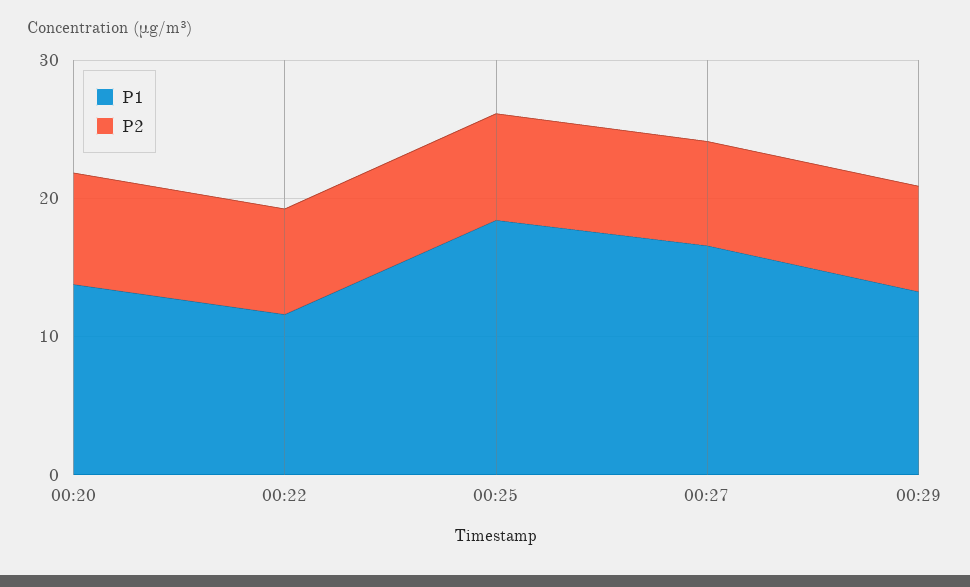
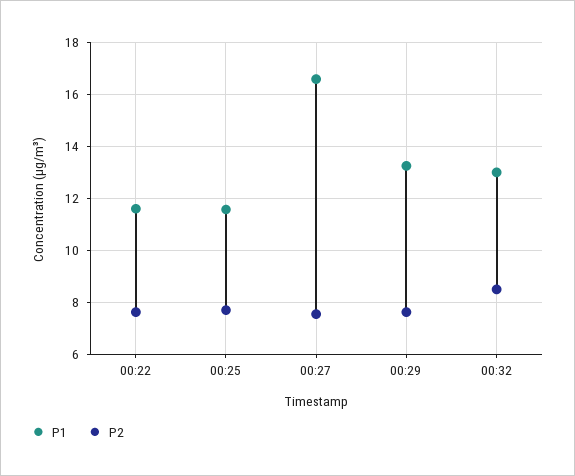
P1, 00:20: 14 -> none
P2, 00:20: 8 -> none
P1, 00:25: 18 -> 11.5
P1, 00:32: none -> 13
P2, 00:32: none -> 8.5

